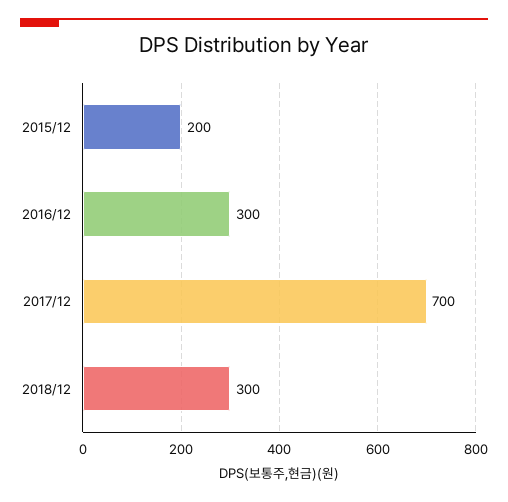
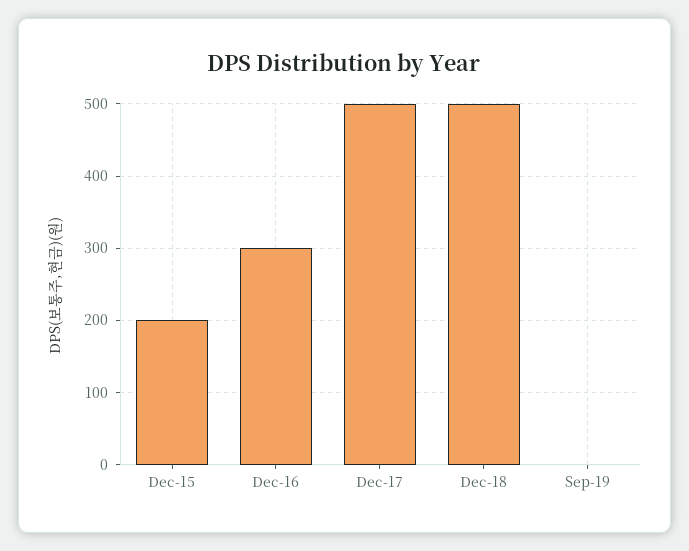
2017/12: 700 -> 500
2018/12: 300 -> 500
Sep-19: none -> 0

